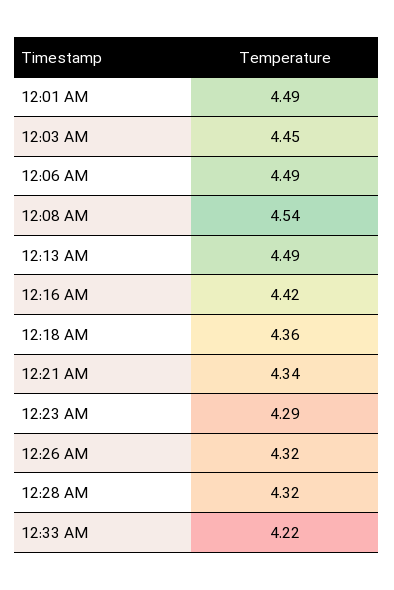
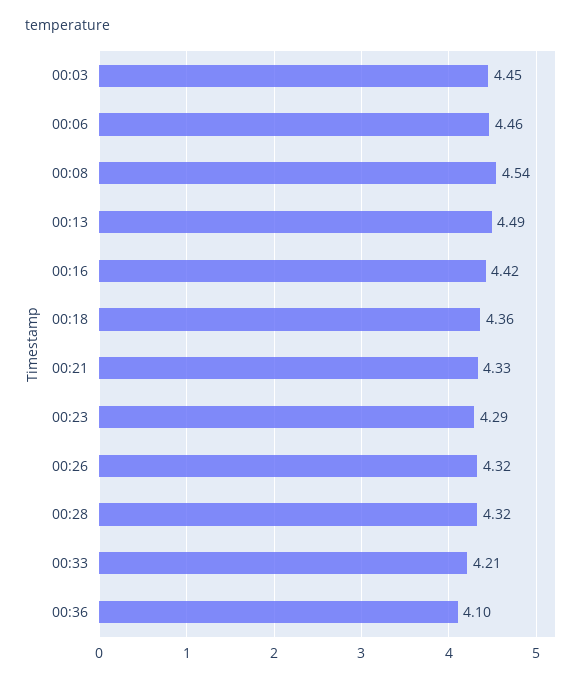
12:01 AM: 4.49 -> none
12:06 AM: 4.49 -> 4.46
12:21 AM: 4.34 -> 4.33
12:33 AM: 4.22 -> 4.21
00:36: none -> 4.1

